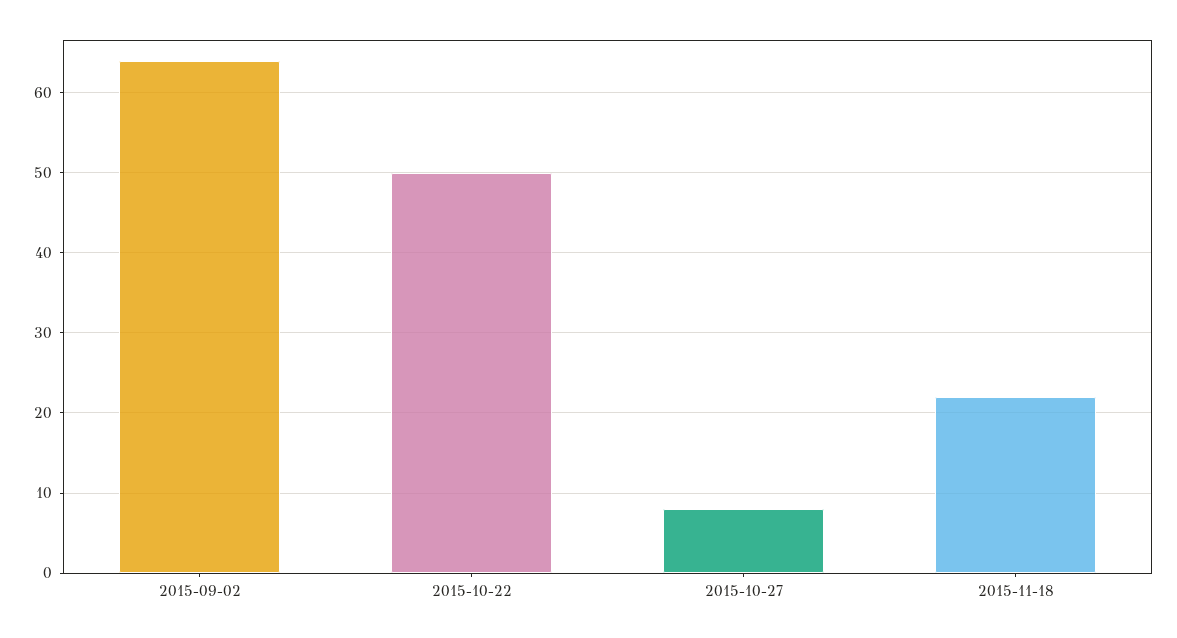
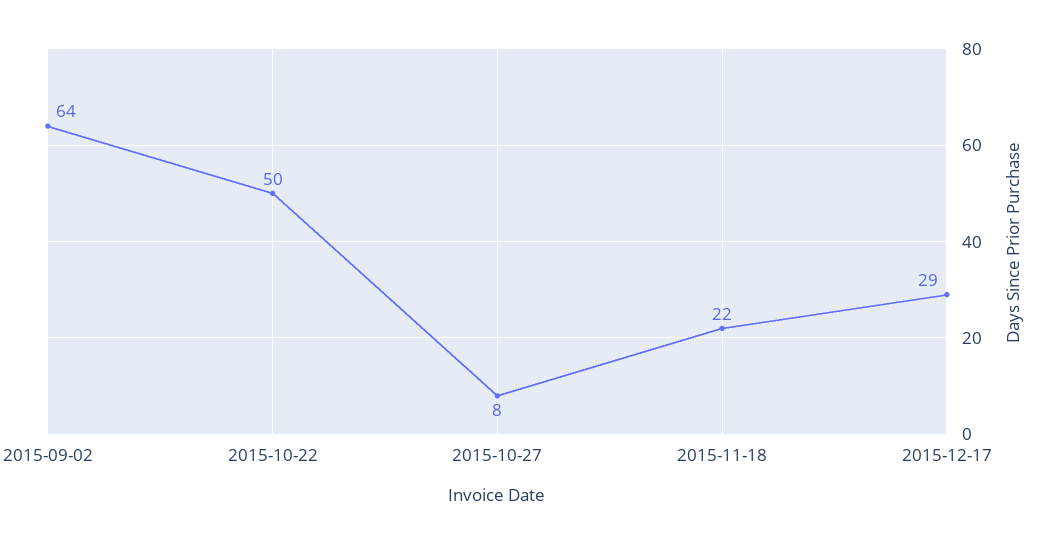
2015-12-17: none -> 29

